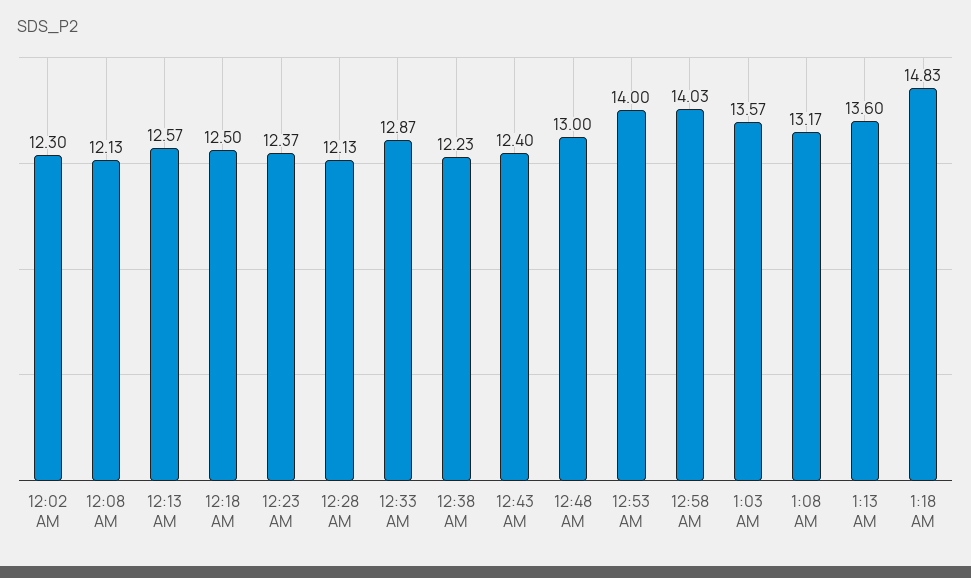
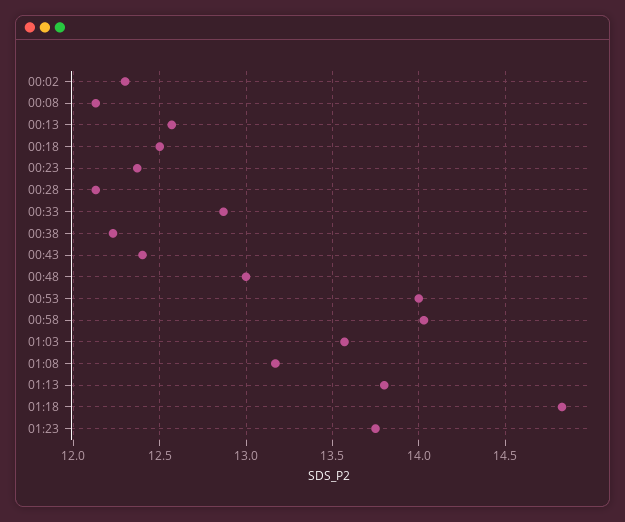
1:13 AM: 13.6 -> 13.8
01:23: none -> 13.75

